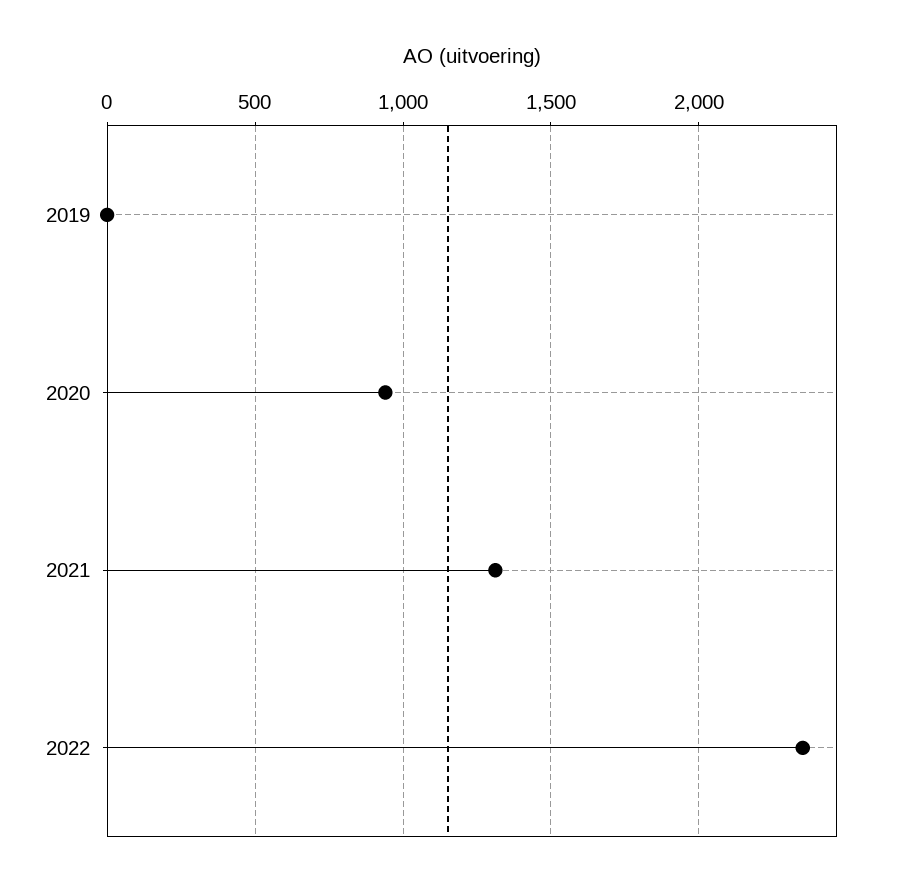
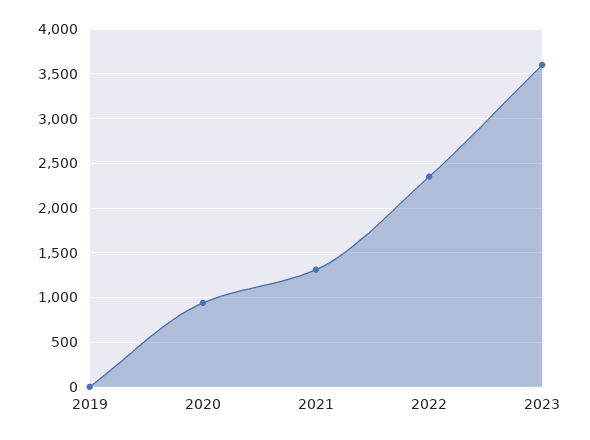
2023: none -> 3600

